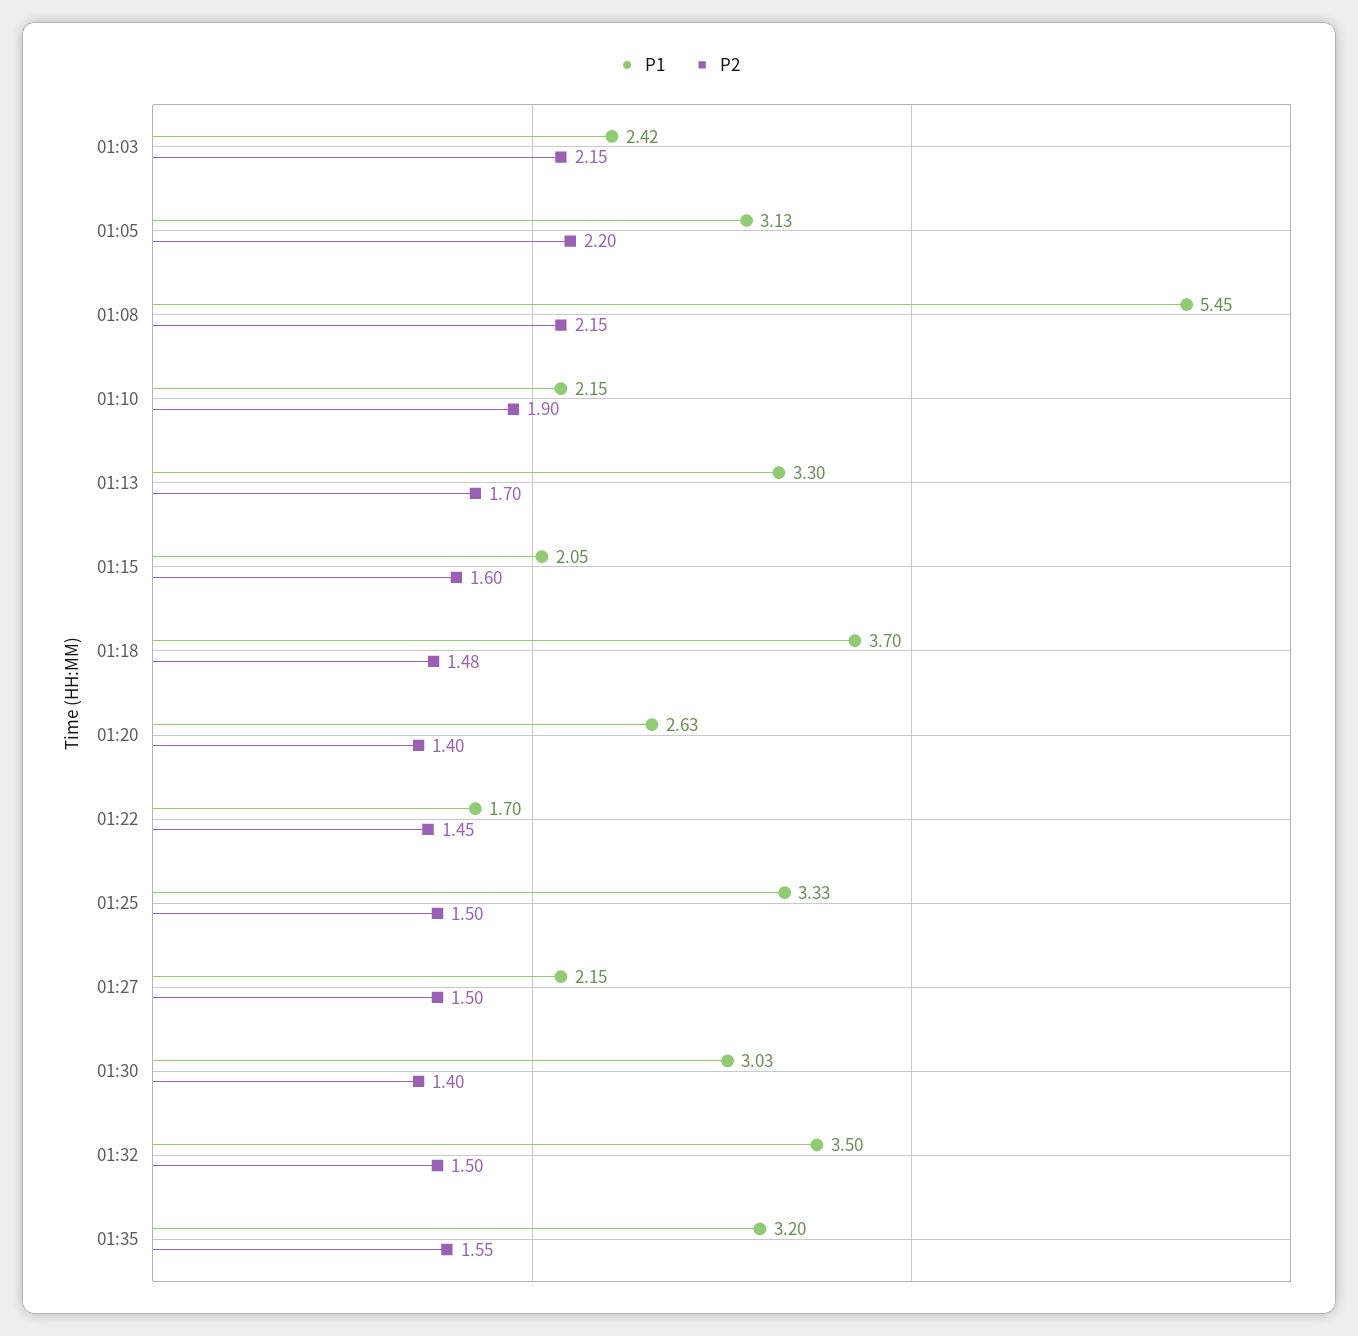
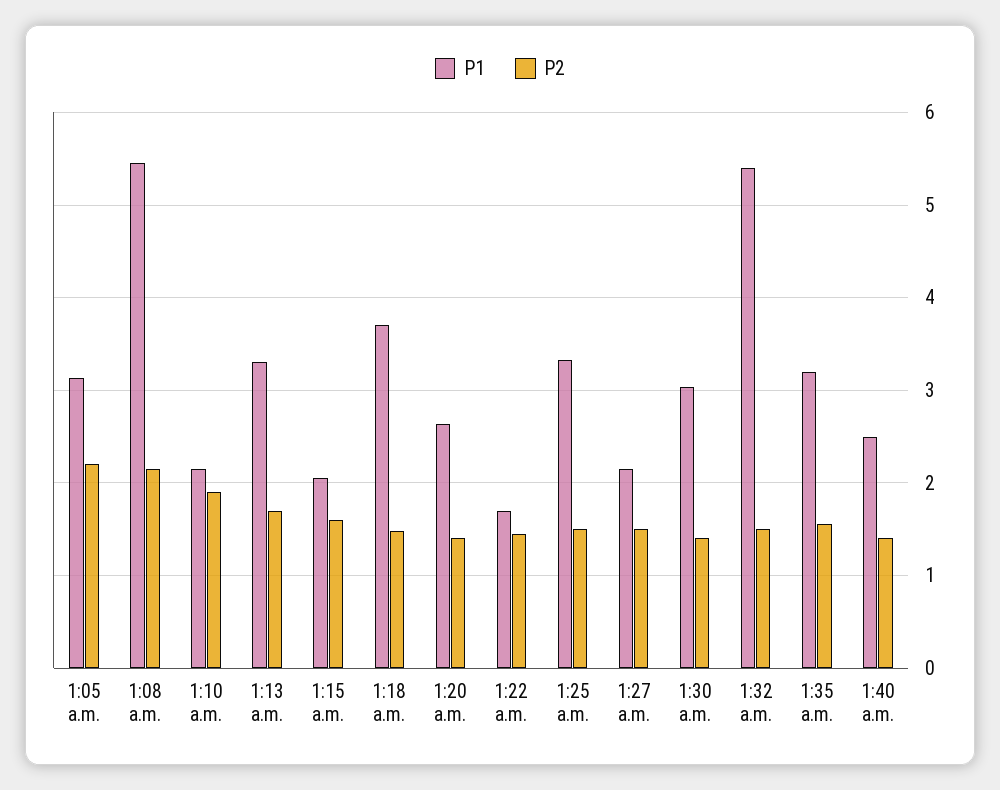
P1, 01:03: 2.42 -> none
P2, 01:03: 2.15 -> none
P1, 01:32: 3.5 -> 5.4
P1, 1:40 a.m.: none -> 2.5
P2, 1:40 a.m.: none -> 1.4

